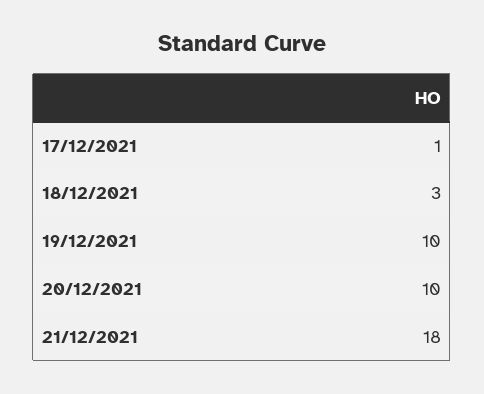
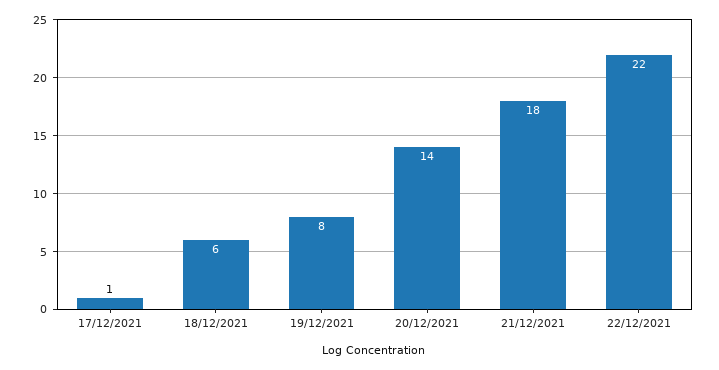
18/12/2021: 3 -> 6
19/12/2021: 10 -> 8
20/12/2021: 10 -> 14
22/12/2021: none -> 22

